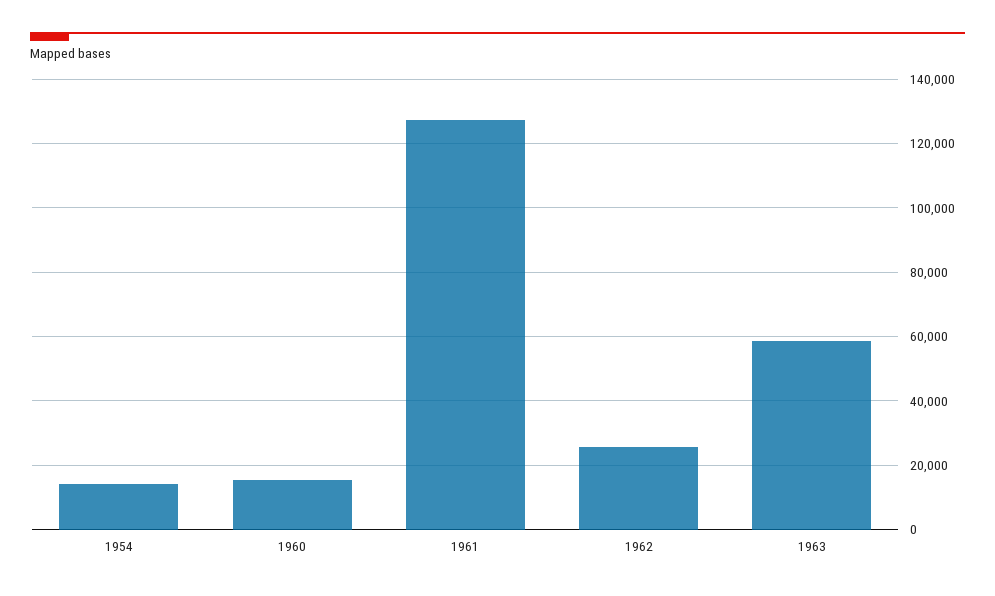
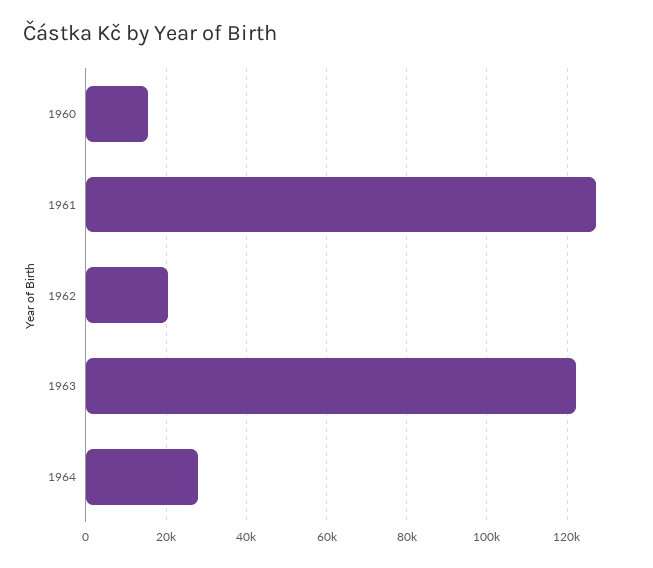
1954: 14000 -> none
1962: 26000 -> 20000
1963: 58000 -> 122000
1964: none -> 28000

